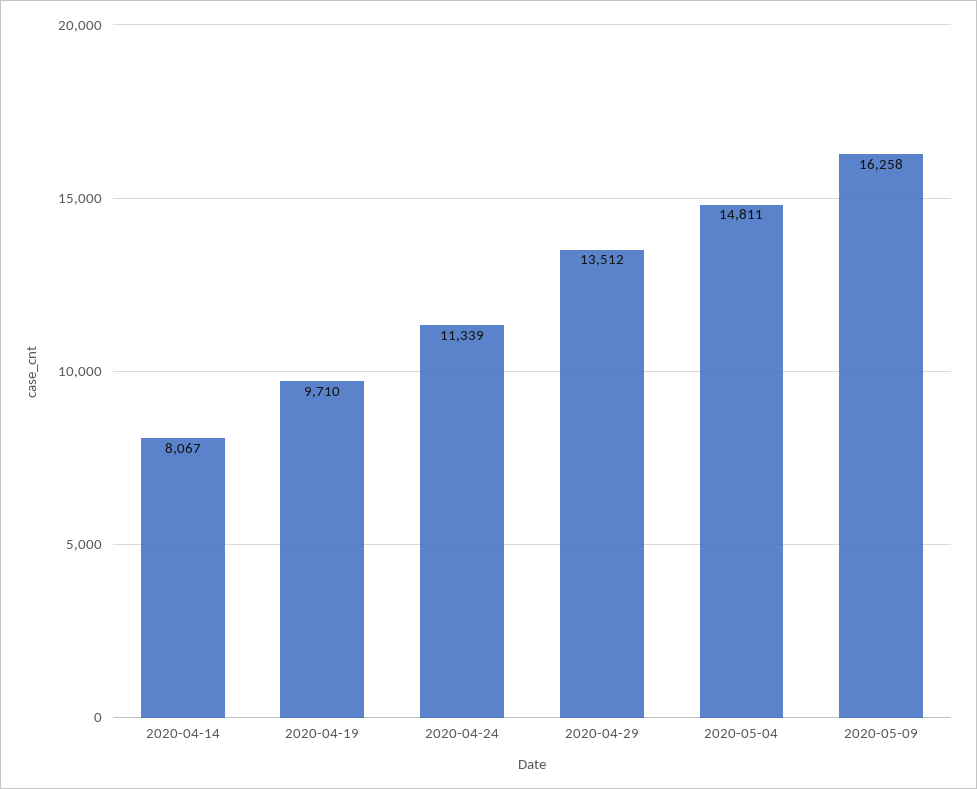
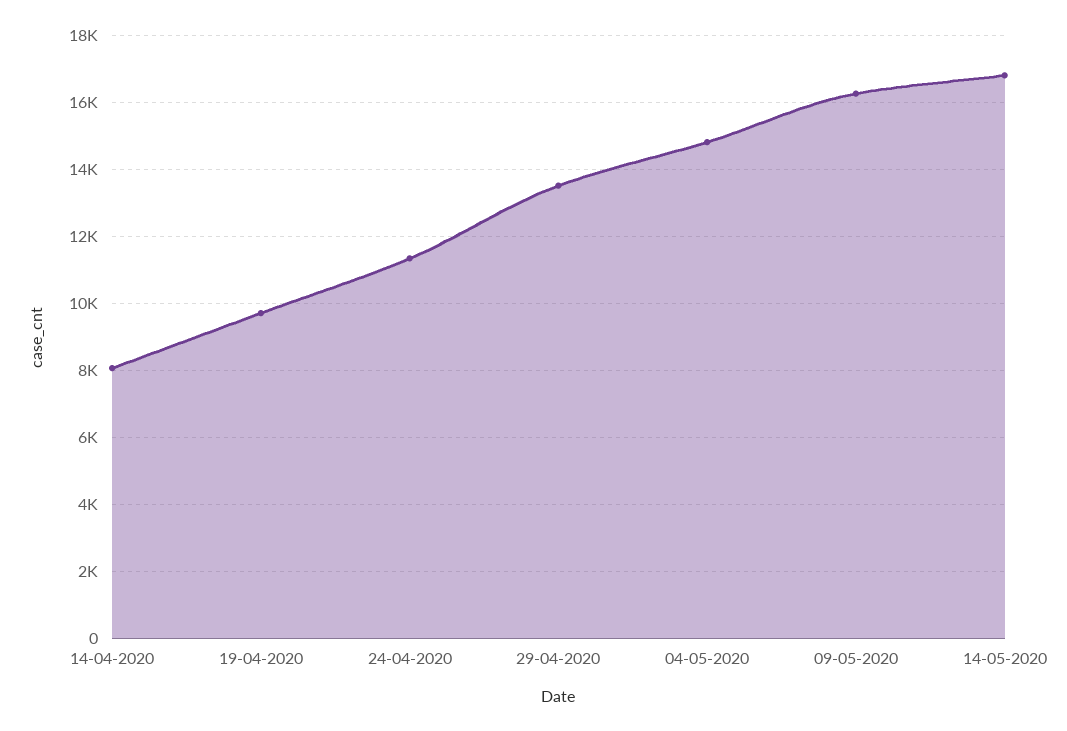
14-05-2020: none -> 16800

